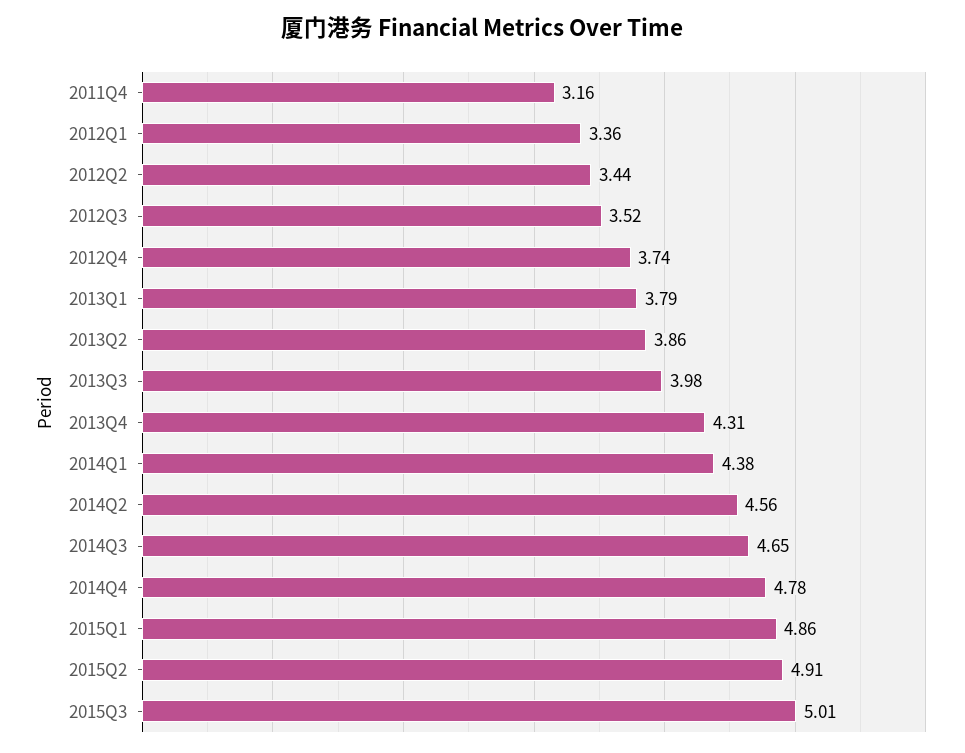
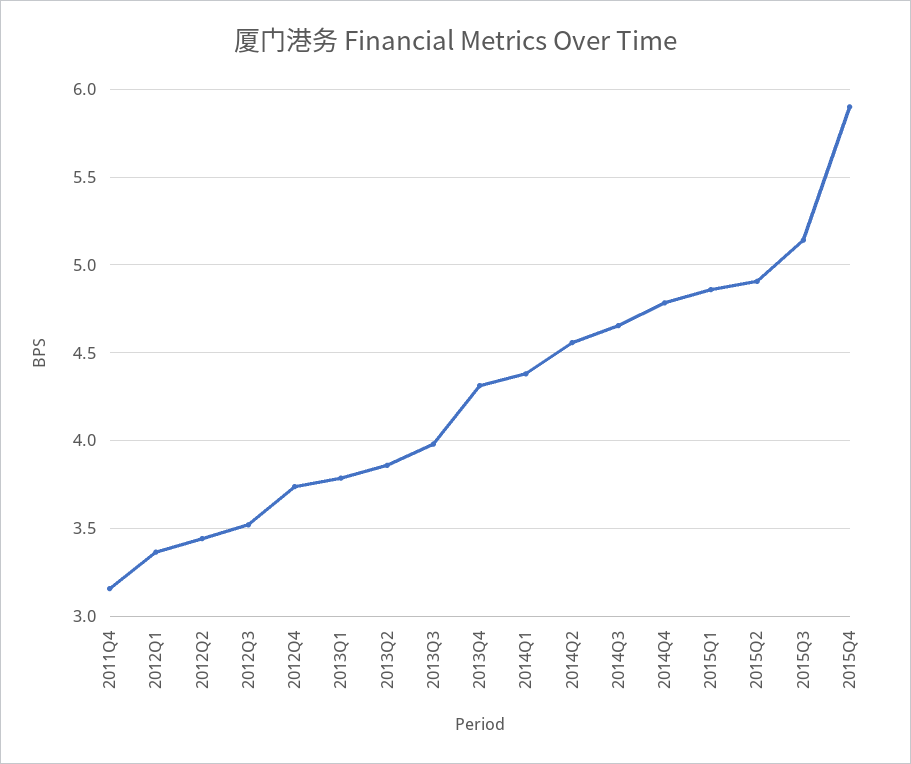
2015Q3: 5.01 -> 5.15
2015Q4: none -> 5.9

